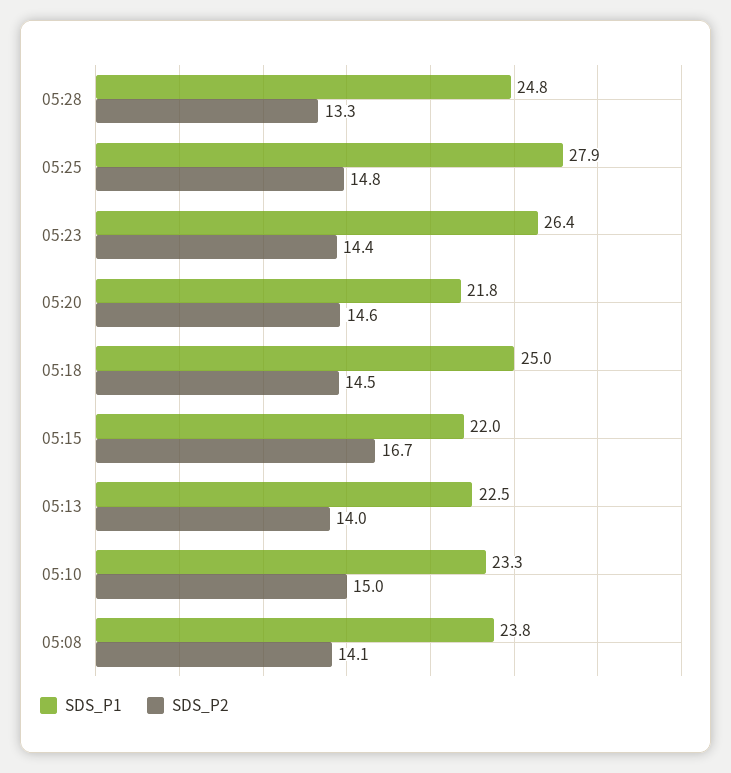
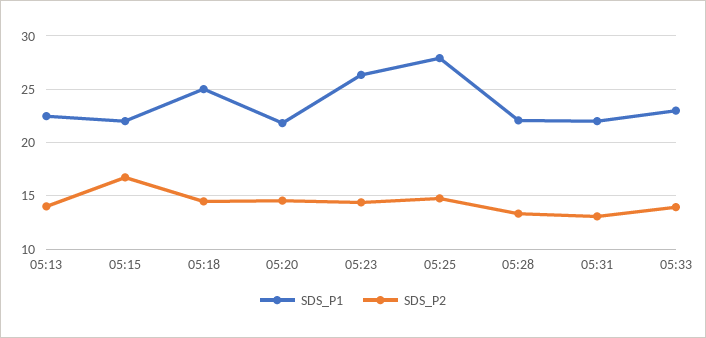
SDS_P1, 05:28: 24.8 -> 22
SDS_P1, 05:10: 23.3 -> none
SDS_P2, 05:10: 15 -> none
SDS_P1, 05:08: 23.8 -> none
SDS_P2, 05:08: 14.1 -> none
SDS_P1, 05:31: none -> 22
SDS_P2, 05:31: none -> 13
SDS_P1, 05:33: none -> 23
SDS_P2, 05:33: none -> 14

